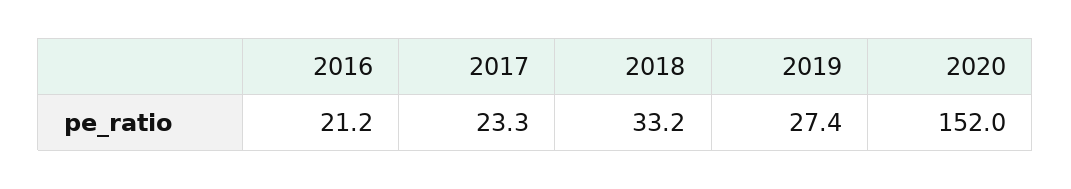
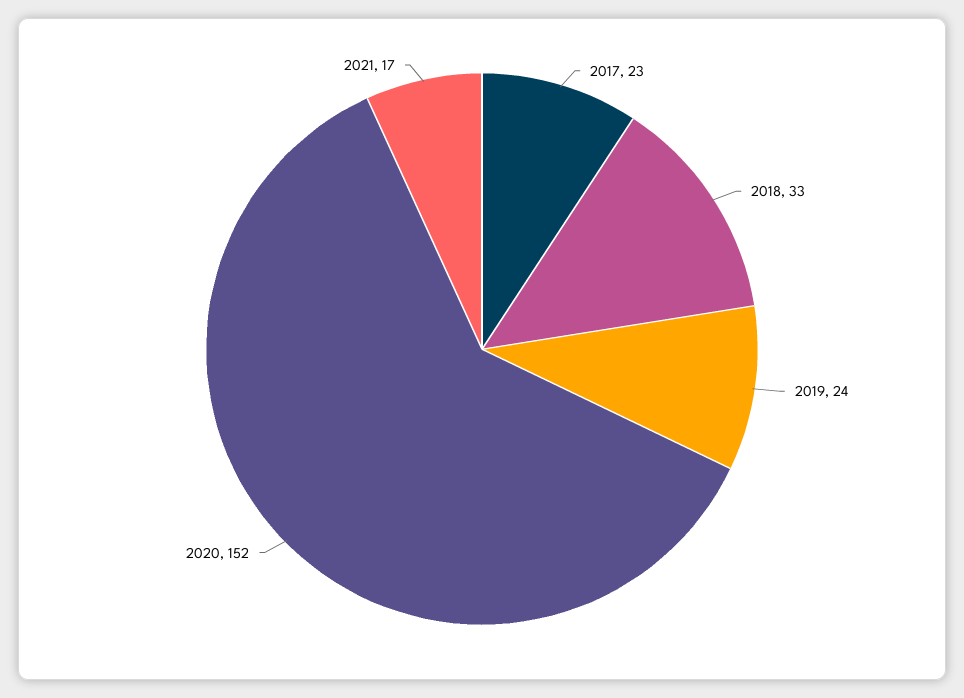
2016: 21.2 -> none
2019: 27.4 -> 24
2021: none -> 17

